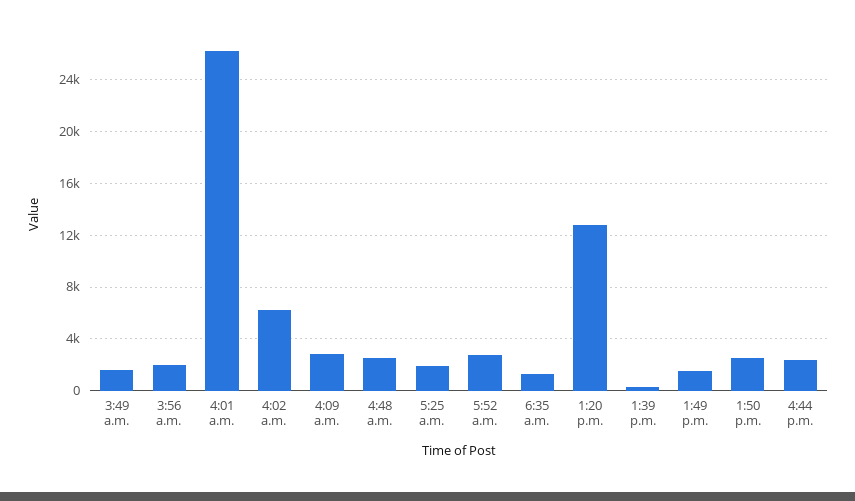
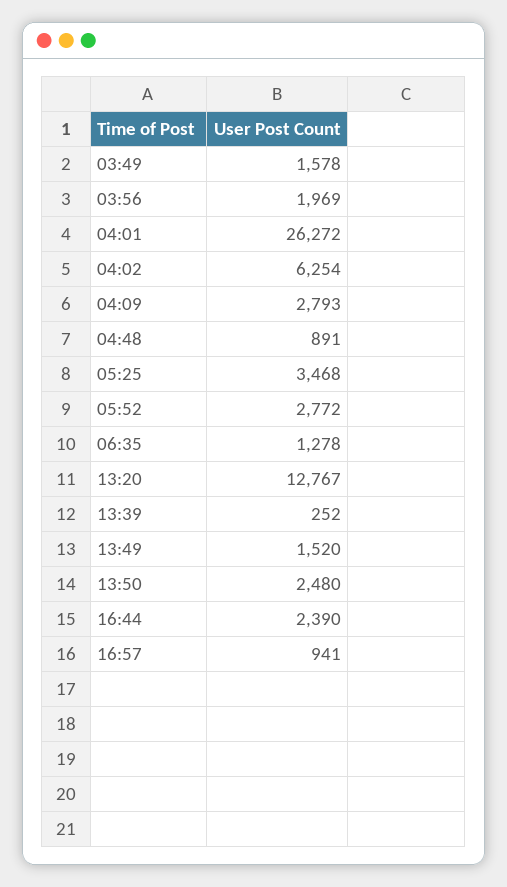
4:48 a.m.: 2500 -> 891
5:25 a.m.: 2000 -> 3468
16:57: none -> 941

